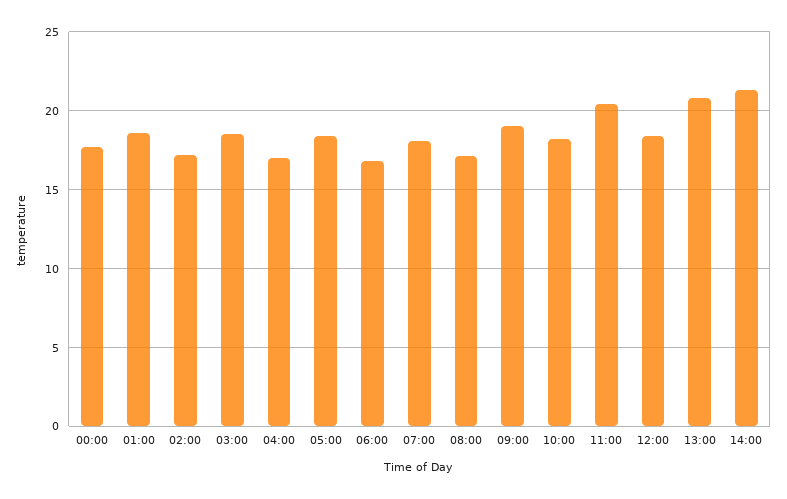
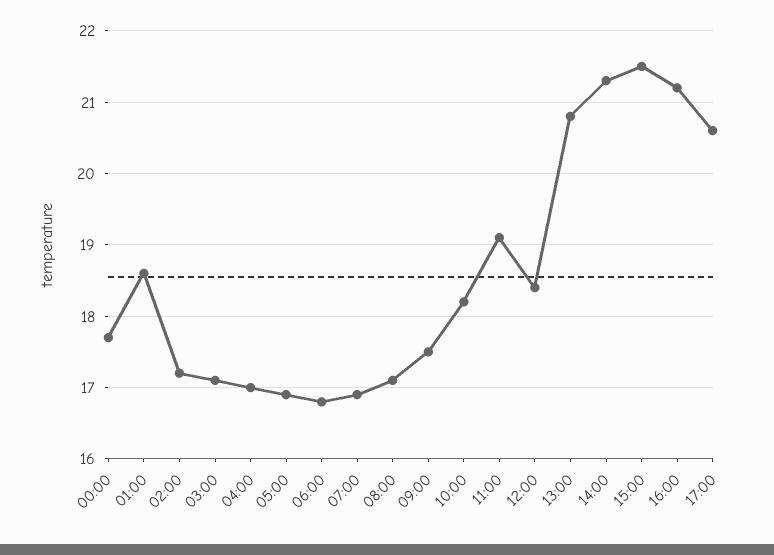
03:00: 18.5 -> 17.1
05:00: 18.5 -> 16.9
07:00: 18 -> 16.9
09:00: 19 -> 17.5
11:00: 20.5 -> 19.1
15:00: none -> 21.5
16:00: none -> 21.2
17:00: none -> 20.6

